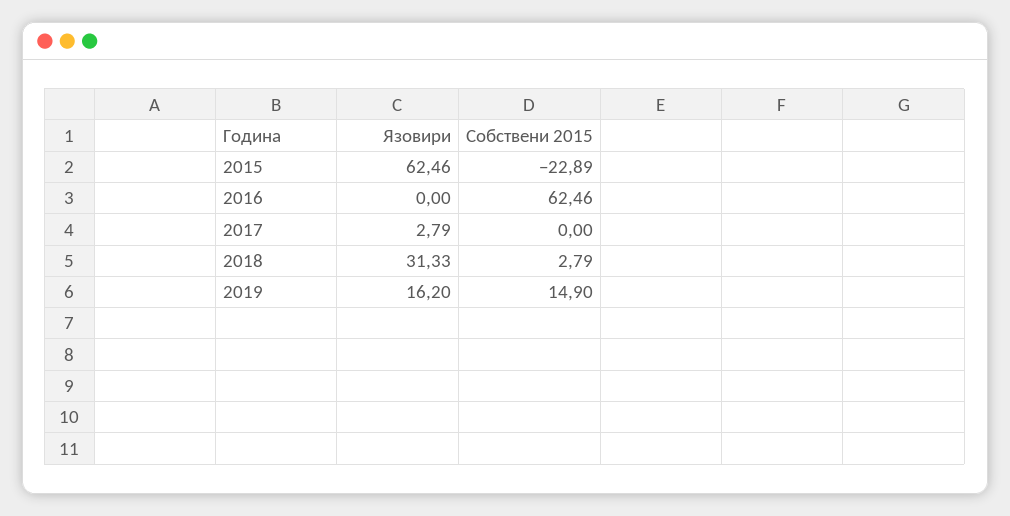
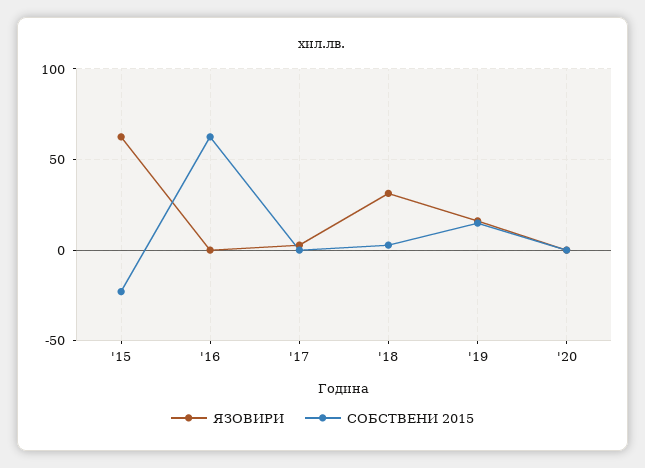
Язовири, '20: none -> 0
Собствени 2015, '20: none -> 0

